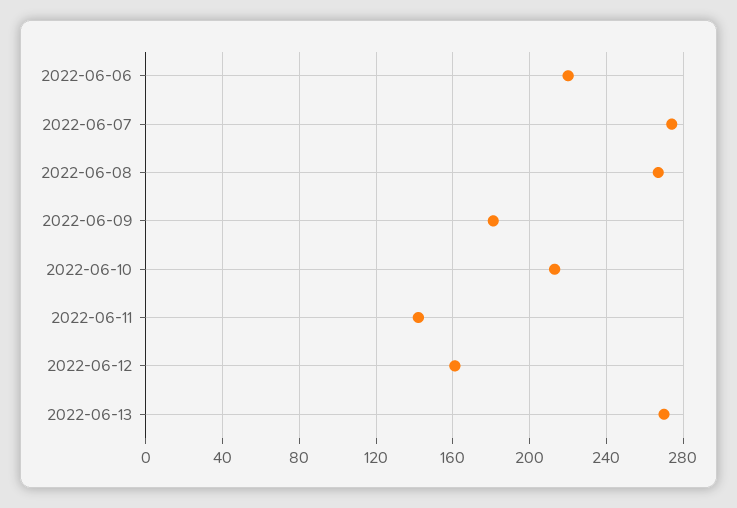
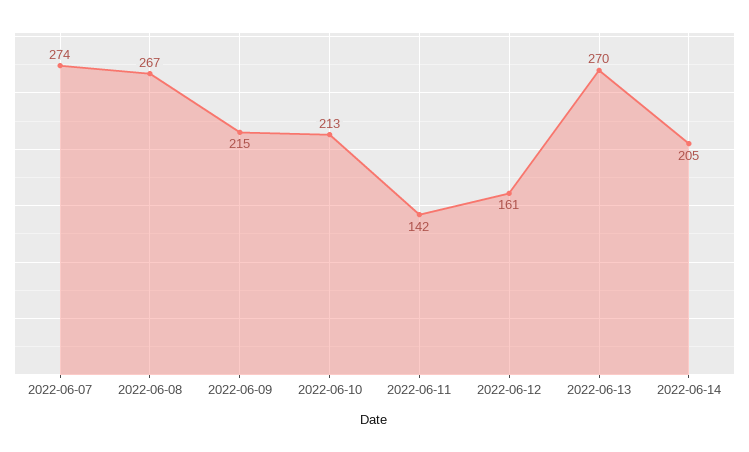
2022-06-06: 220 -> none
2022-06-09: 180 -> 215
2022-06-14: none -> 205

